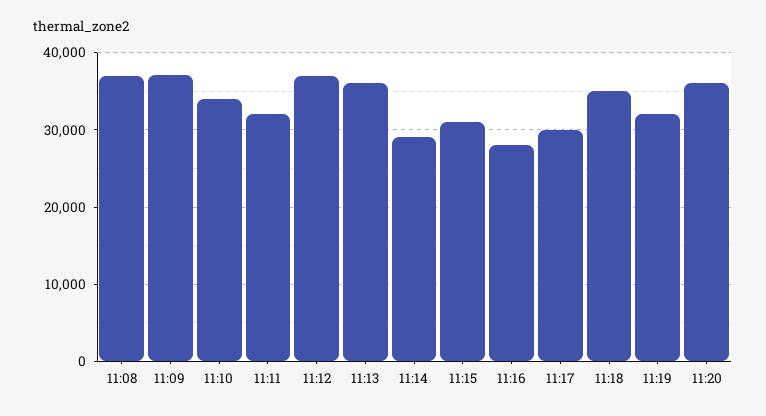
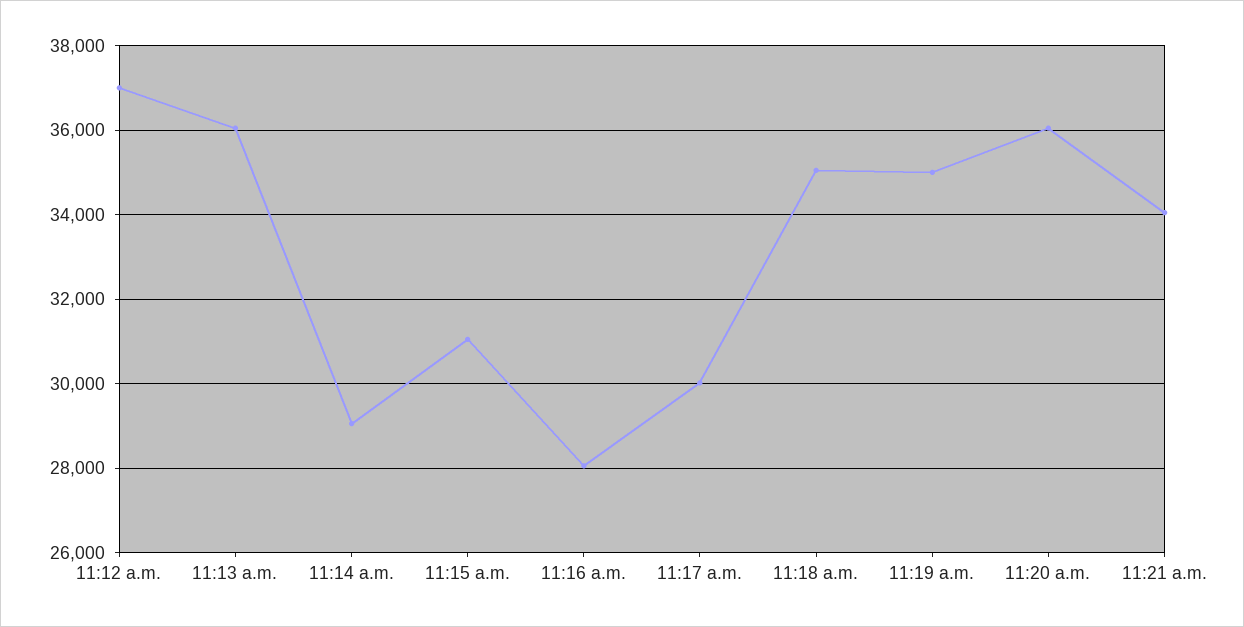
11:08: 37000 -> none
11:09: 37000 -> none
11:10: 34000 -> none
11:11: 32000 -> none
11:19: 32000 -> 35000
11:21 a.m.: none -> 34000

